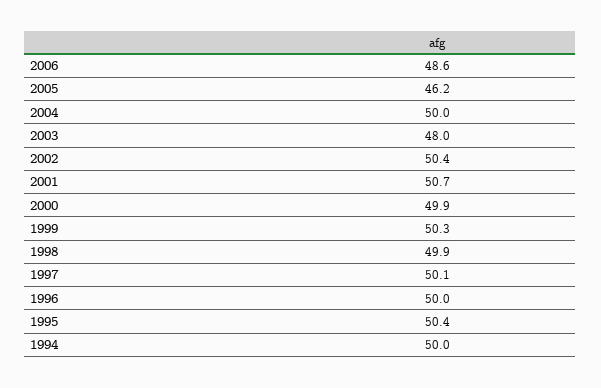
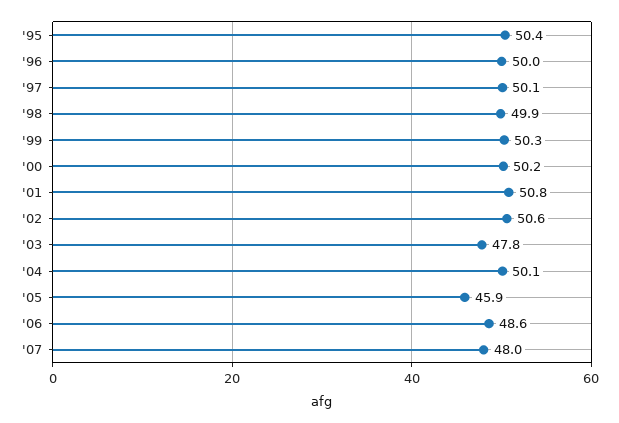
2005: 46.2 -> 45.9
2004: 50 -> 50.1
2003: 48 -> 47.8
2002: 50.4 -> 50.6
2001: 50.7 -> 50.8
2000: 49.9 -> 50.2
1994: 50 -> none
'07: none -> 48

